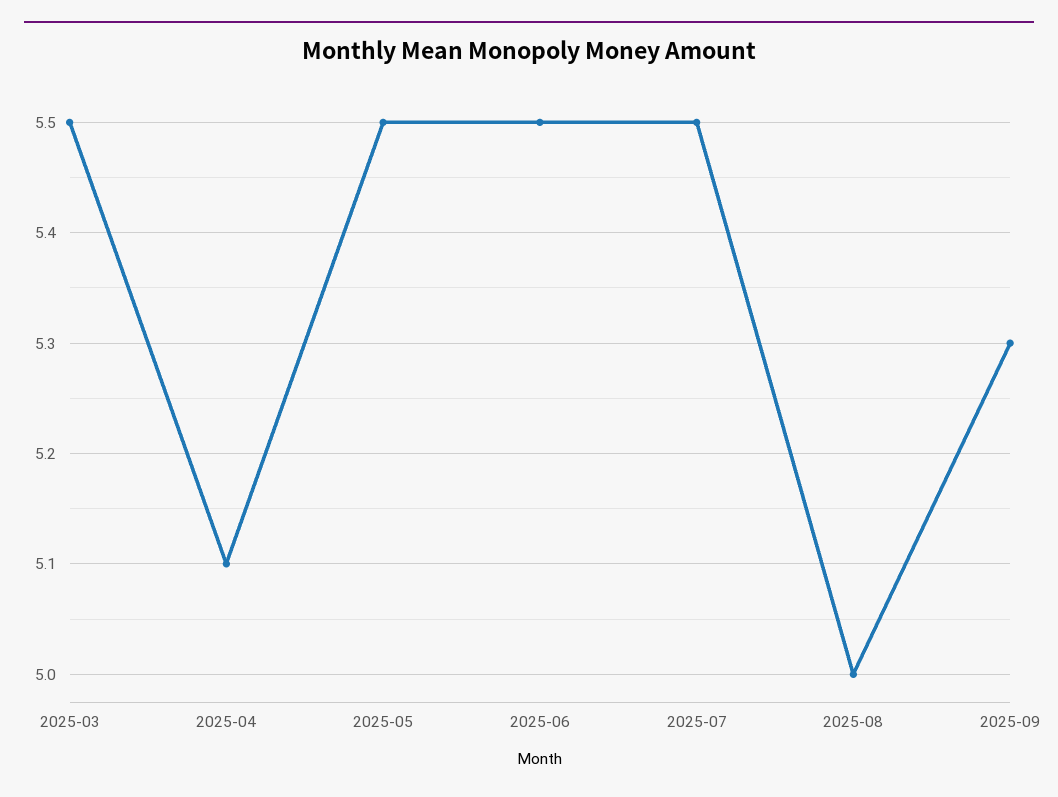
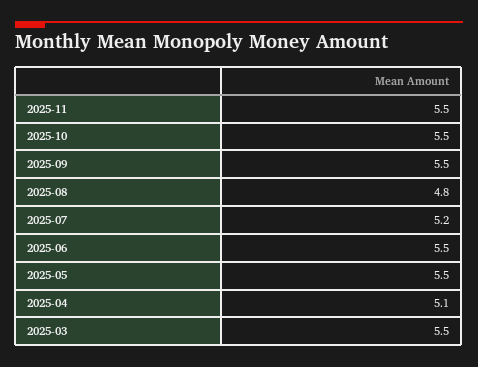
2025-07: 5.5 -> 5.2
2025-08: 5 -> 4.8
2025-09: 5.3 -> 5.5
2025-11: none -> 5.5
2025-10: none -> 5.5

